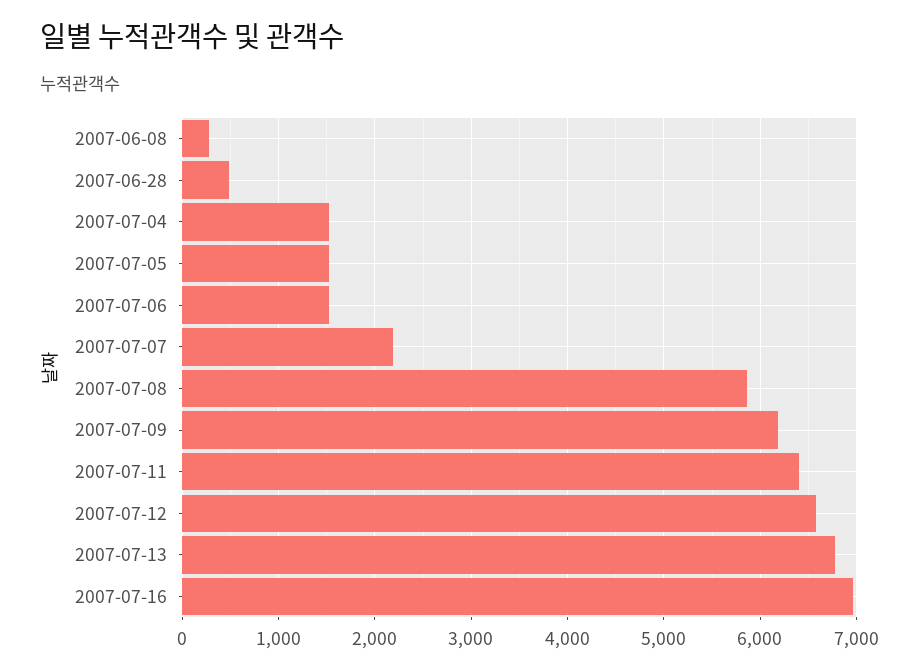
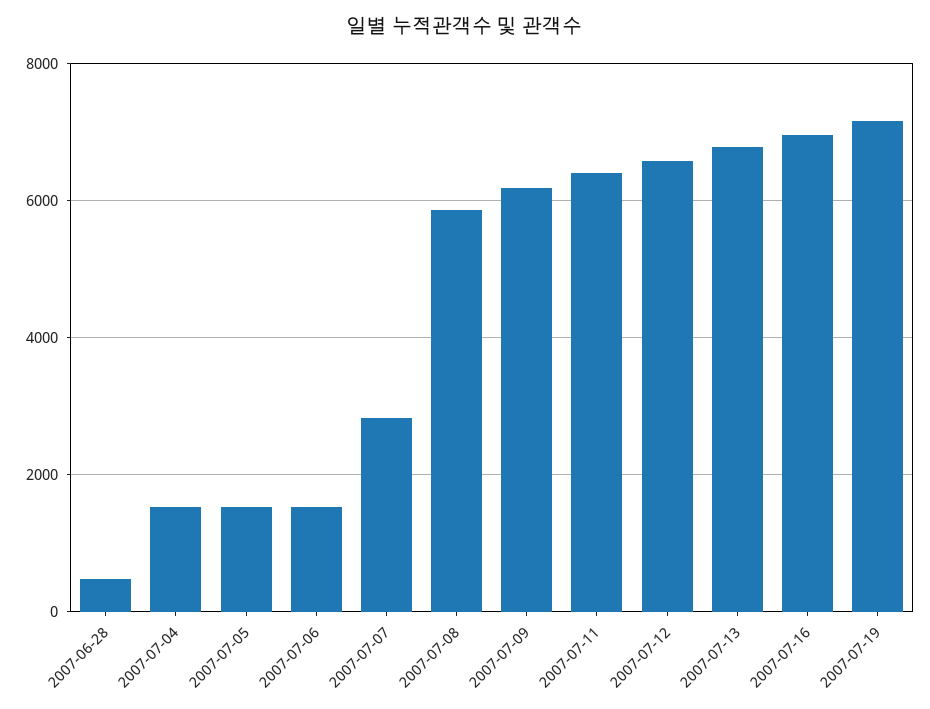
2007-06-08: 300 -> none
2007-07-07: 2200 -> 2800
2007-07-19: none -> 7200

